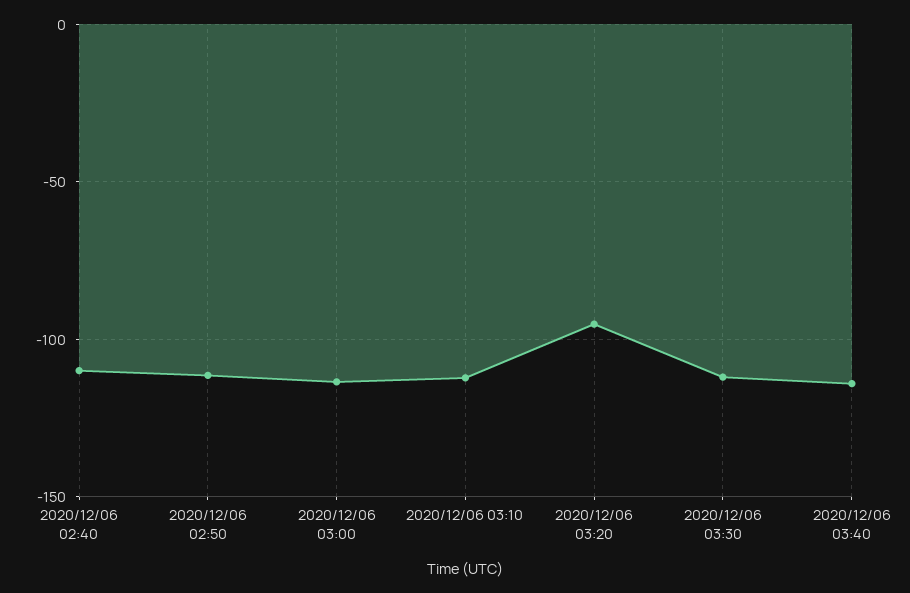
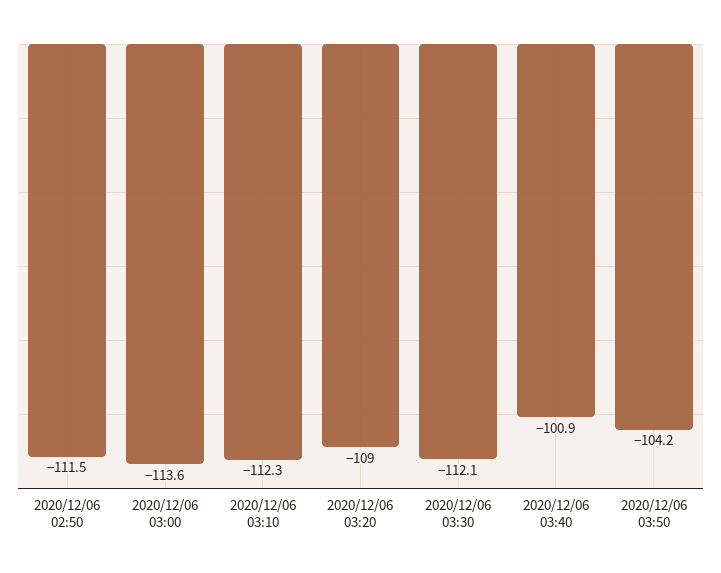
2020/12/06 02:40: -110 -> none
2020/12/06 03:20: -95 -> -109
2020/12/06 03:40: -115 -> -100.9
2020/12/06 03:50: none -> -104.2

